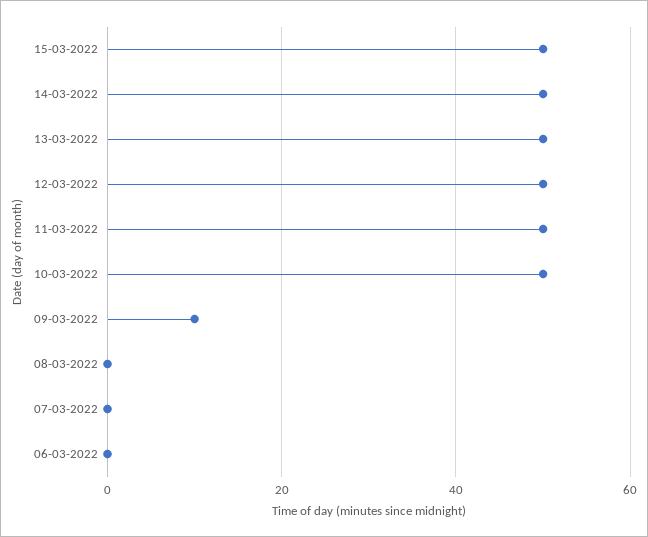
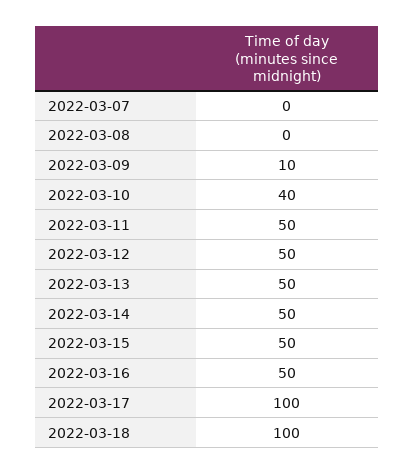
10-03-2022: 50 -> 40
06-03-2022: 0 -> none
2022-03-16: none -> 50
2022-03-17: none -> 100
2022-03-18: none -> 100

